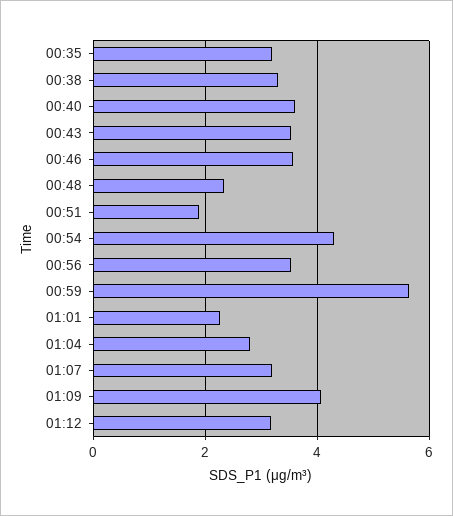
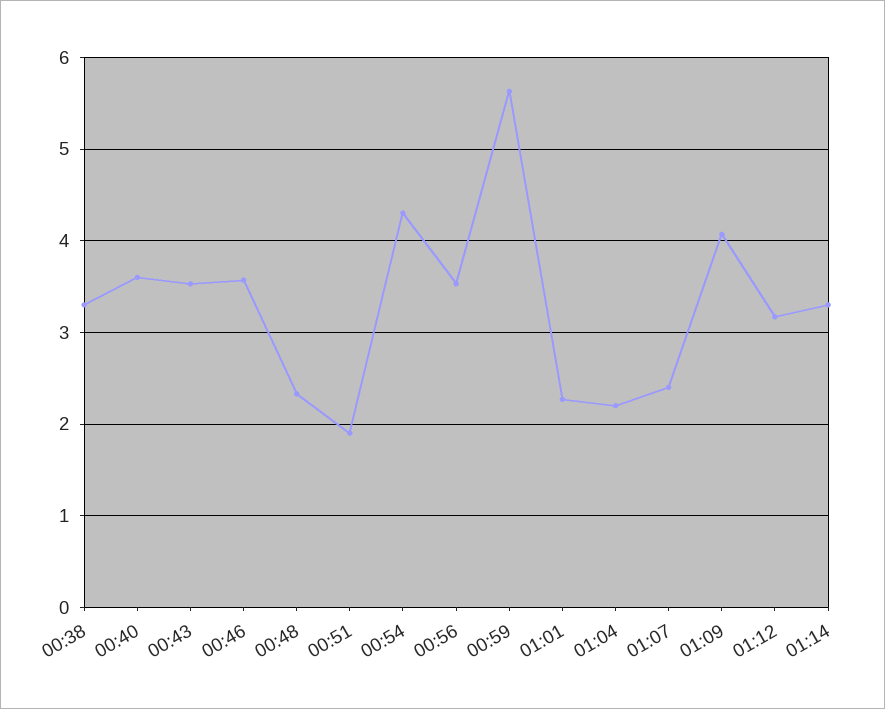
00:35: 3.2 -> none
01:04: 2.8 -> 2.2
01:07: 3.2 -> 2.4
01:14: none -> 3.3

